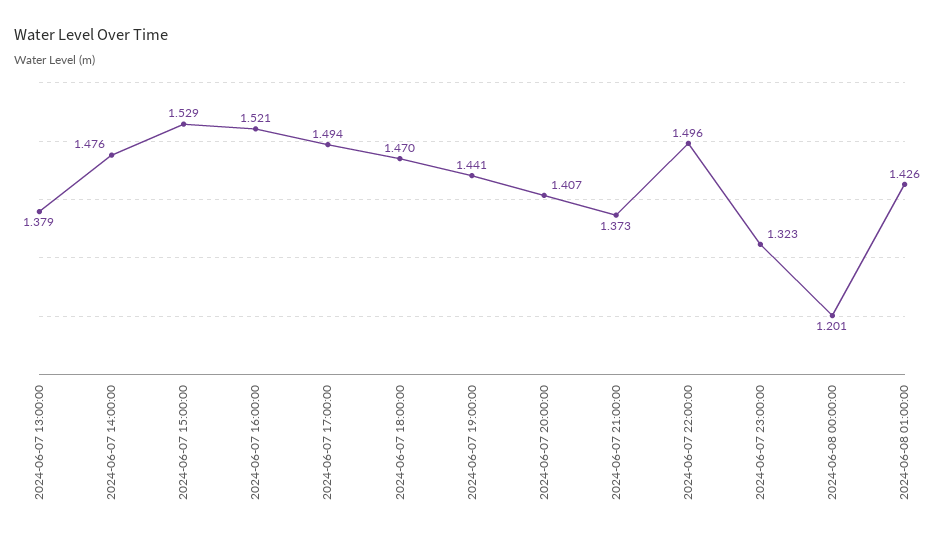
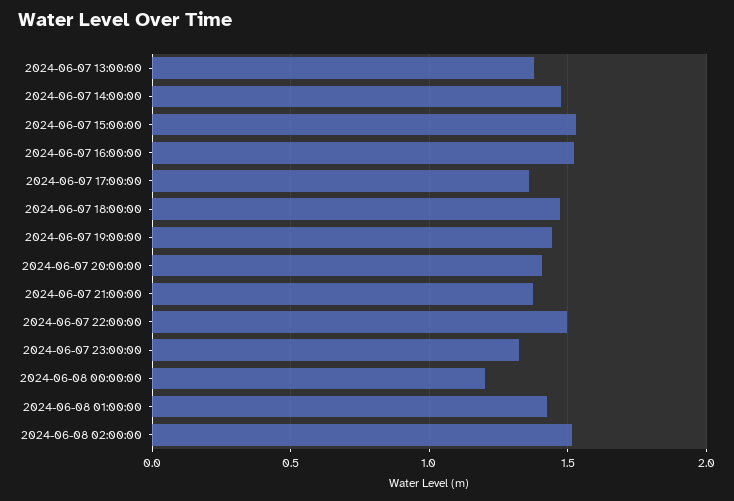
2024-06-07 17:00:00: 1.494 -> 1.35
2024-06-08 02:00:00: none -> 1.5

